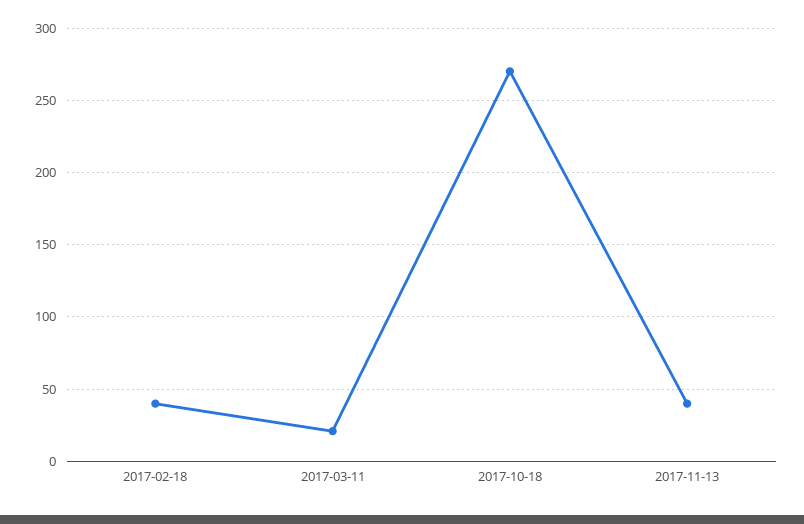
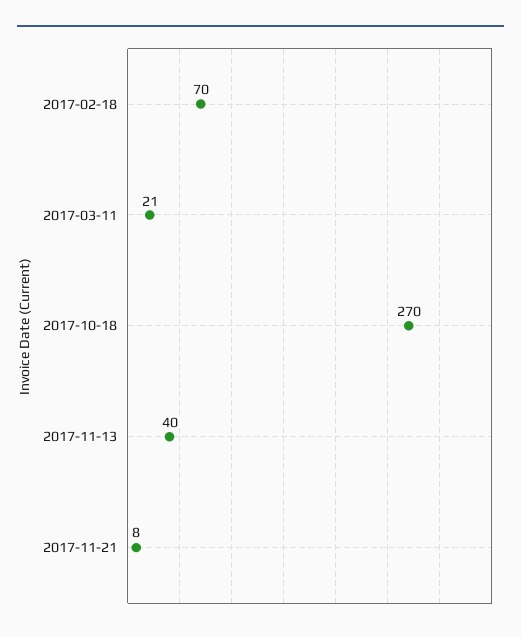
2017-02-18: 40 -> 70
2017-11-21: none -> 8

